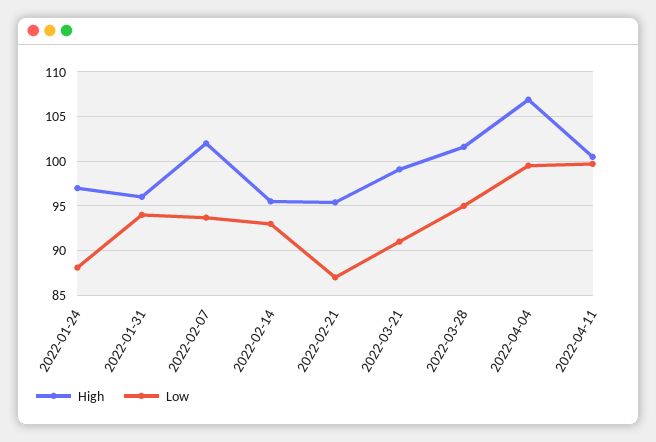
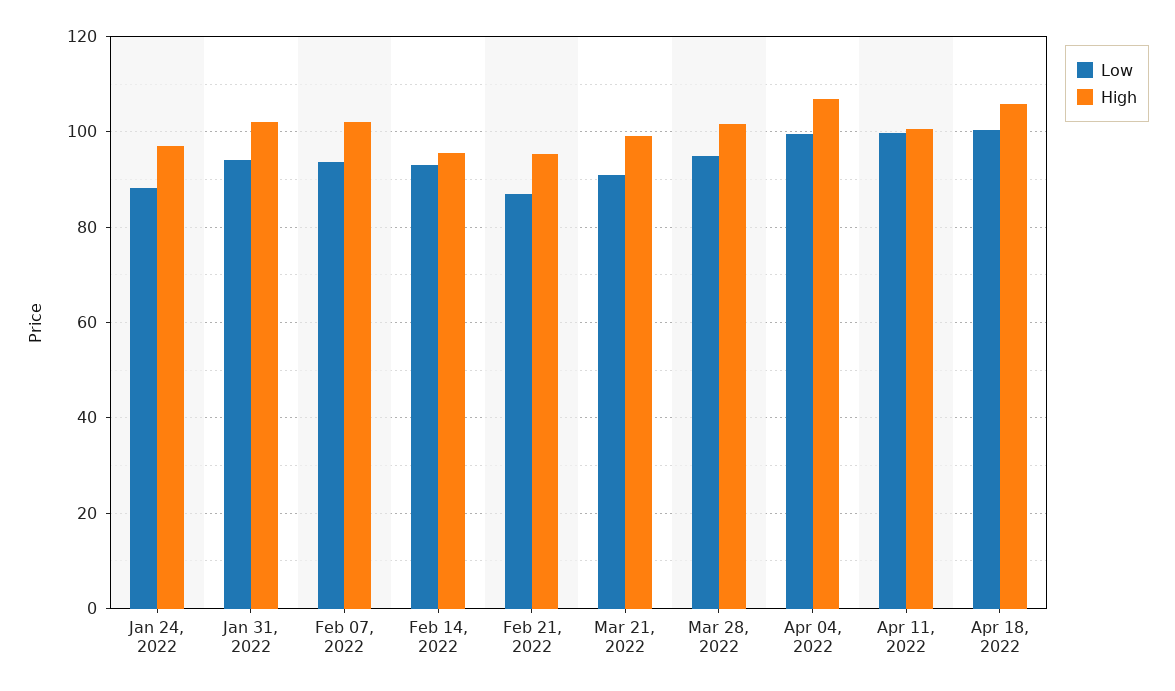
High, 2022-01-31: 96 -> 102
Low, Apr 18, 2022: none -> 100
High, Apr 18, 2022: none -> 106

